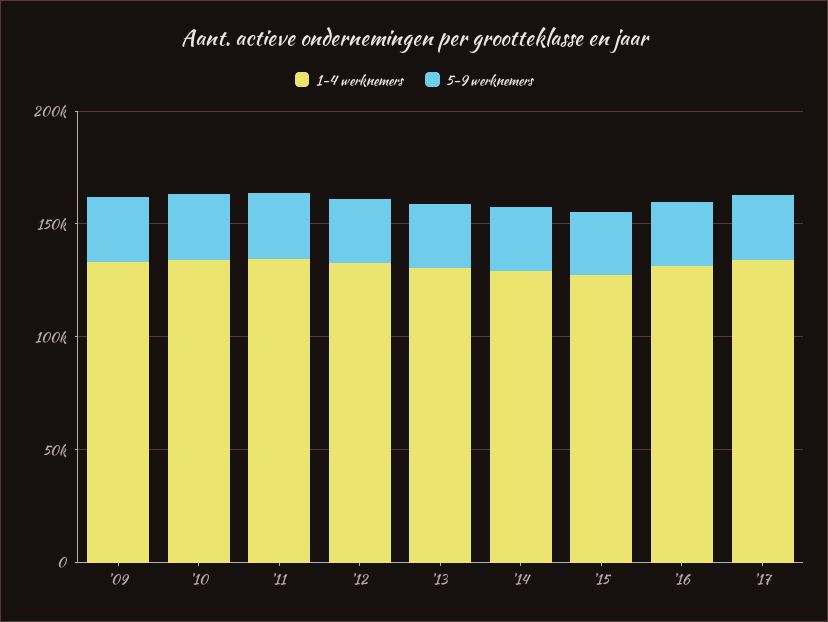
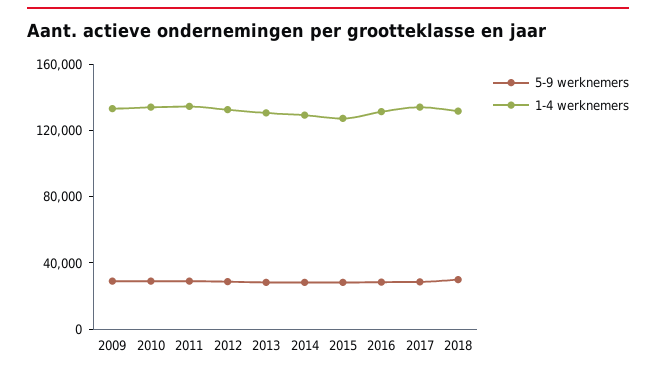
5-9 werknemers, 2018: none -> 30000
1-4 werknemers, 2018: none -> 130000

